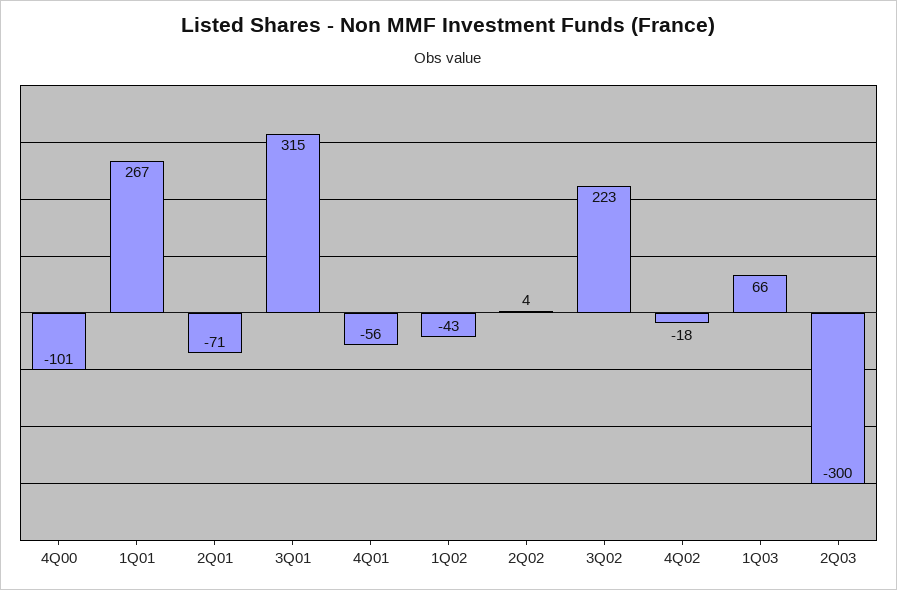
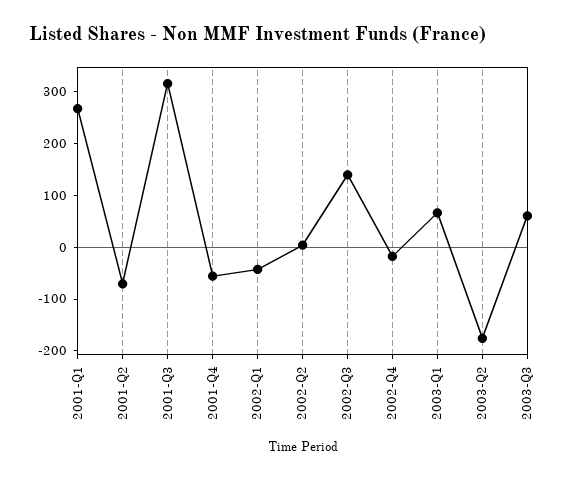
4Q00: -101 -> none
3Q02: 223 -> 140
2Q03: -300 -> -180
2003-Q3: none -> 60

